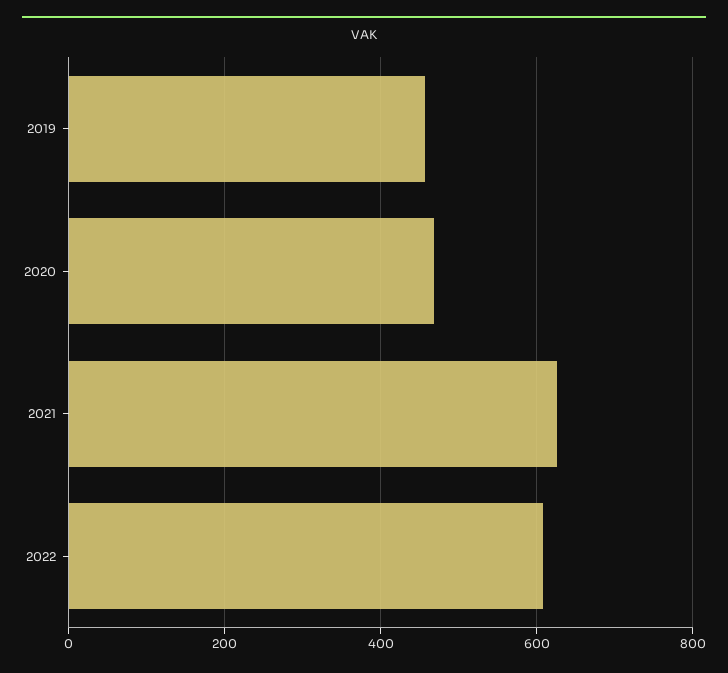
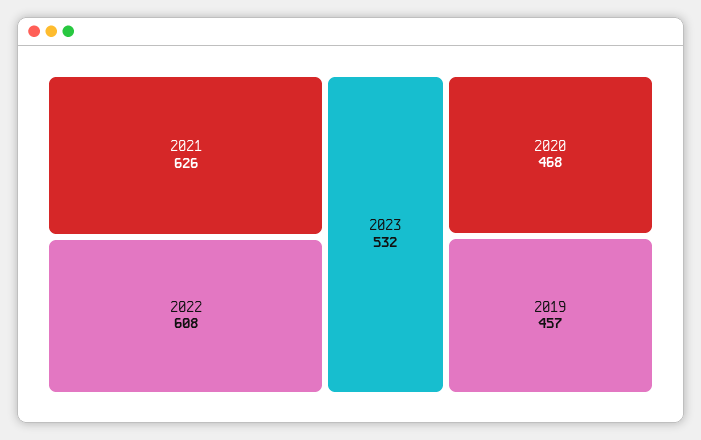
2023: none -> 532

